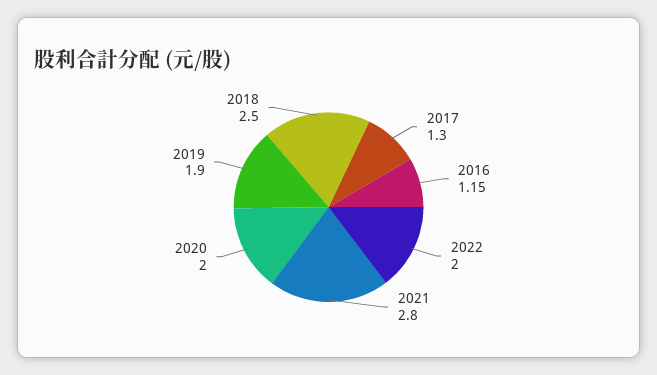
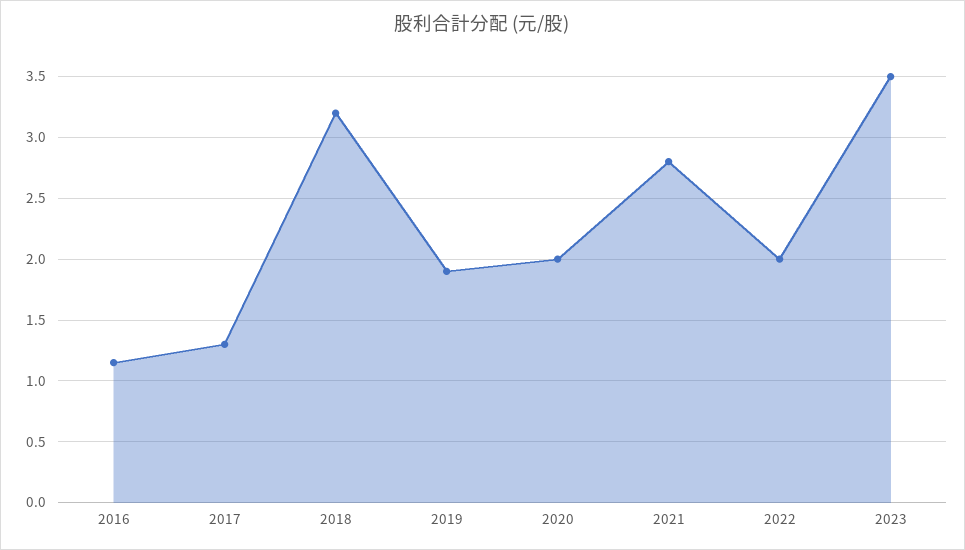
2018: 2.5 -> 3.2
2023: none -> 3.5

